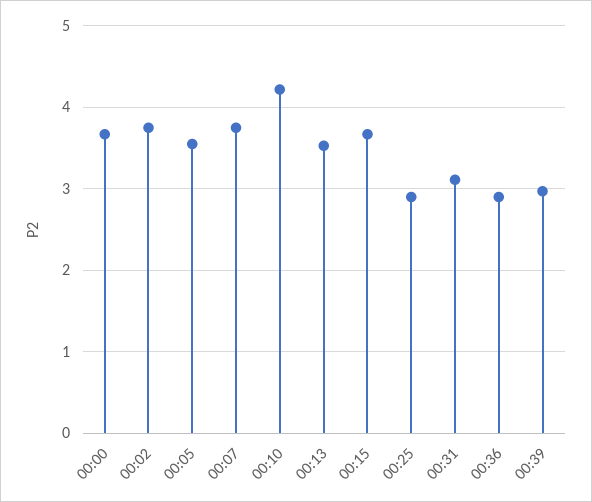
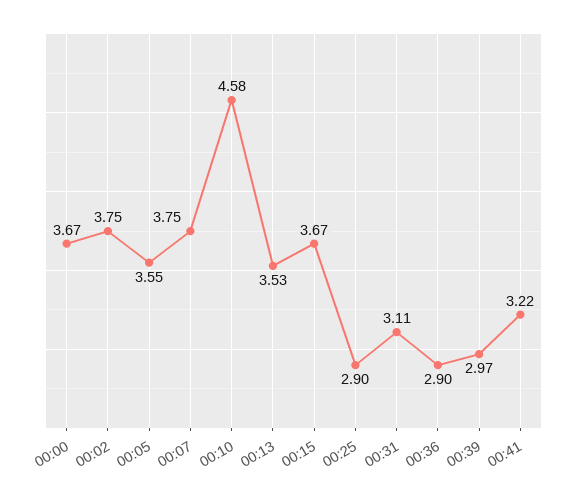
00:10: 4.2 -> 4.58
00:41: none -> 3.22

